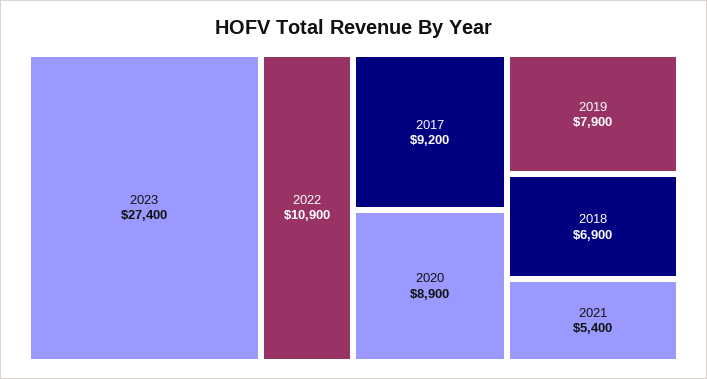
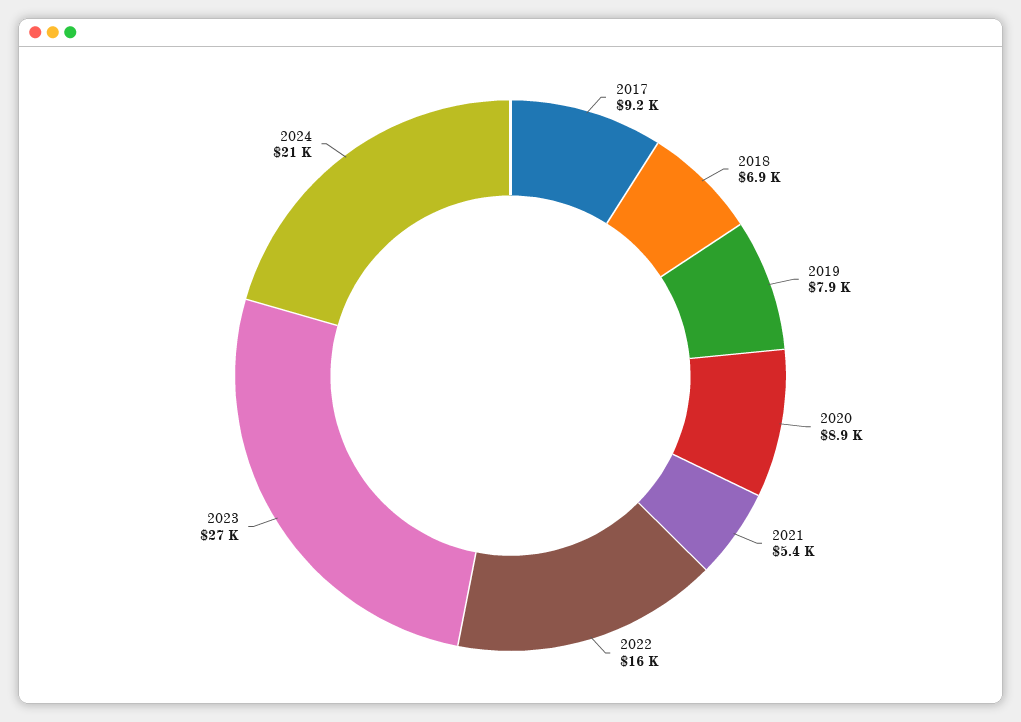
2022: 10900 -> 16000
2024: none -> 21000

